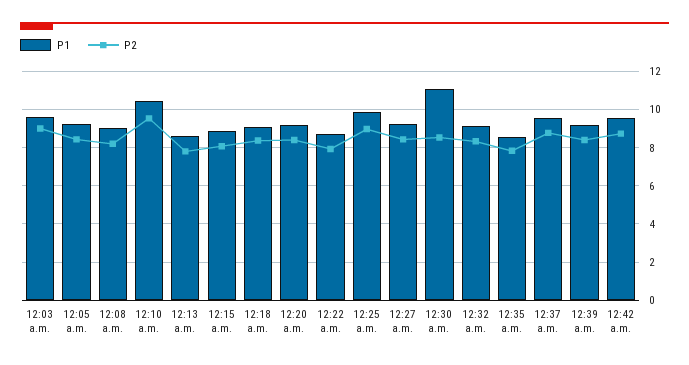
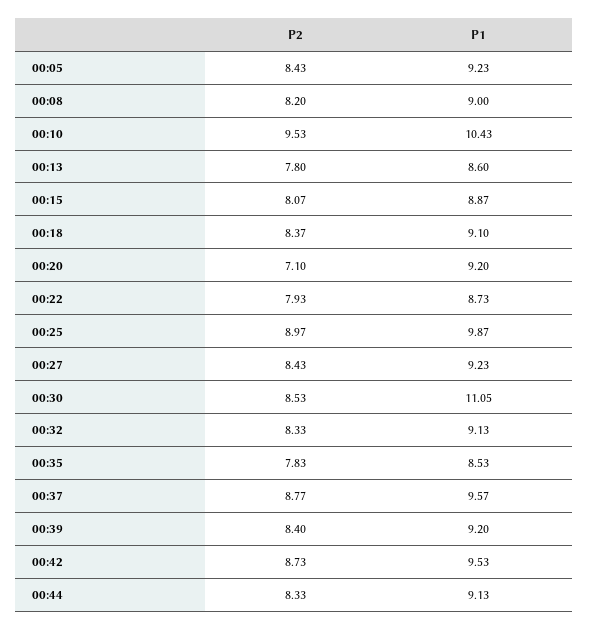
P1, 12:03 a.m.: 9.5 -> none
P2, 12:03 a.m.: 9 -> none
P2, 12:20 a.m.: 8.5 -> 7.1
P2, 00:44: none -> 8.33
P1, 00:44: none -> 9.13

